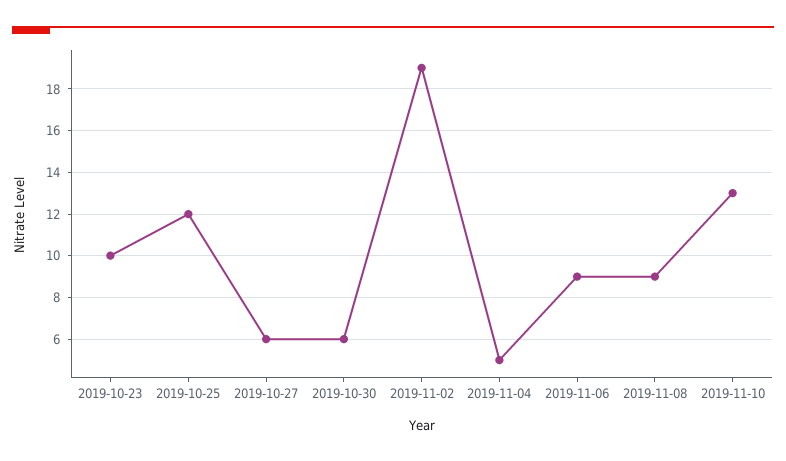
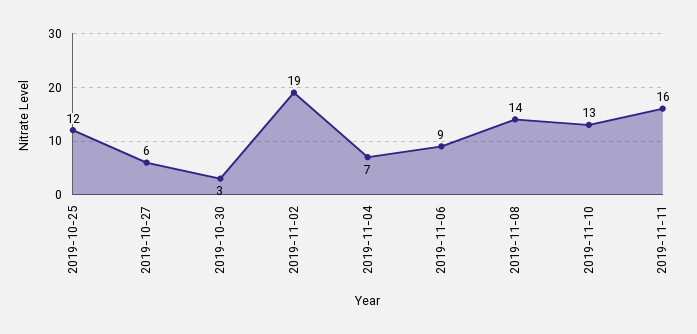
2019-10-23: 10 -> none
2019-10-30: 6 -> 3
2019-11-04: 5 -> 7
2019-11-08: 9 -> 14
2019-11-11: none -> 16

